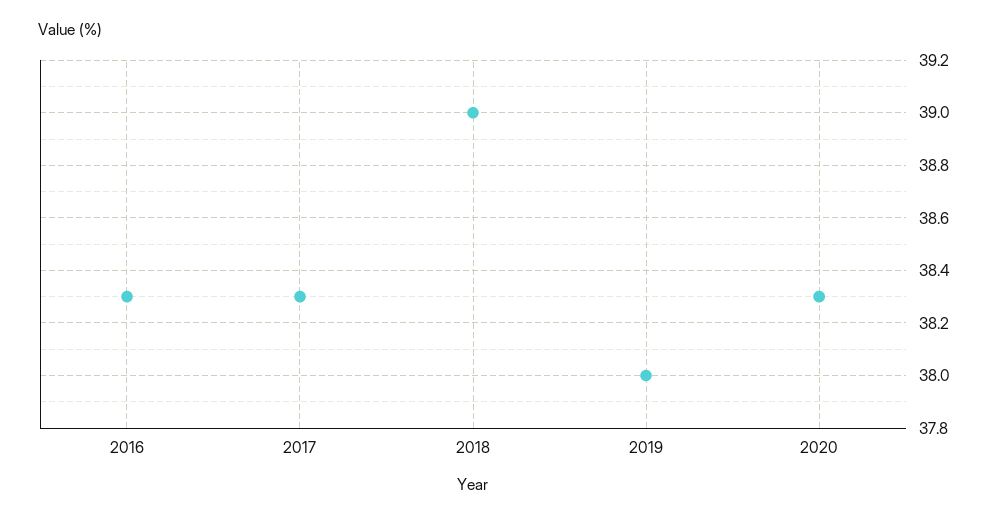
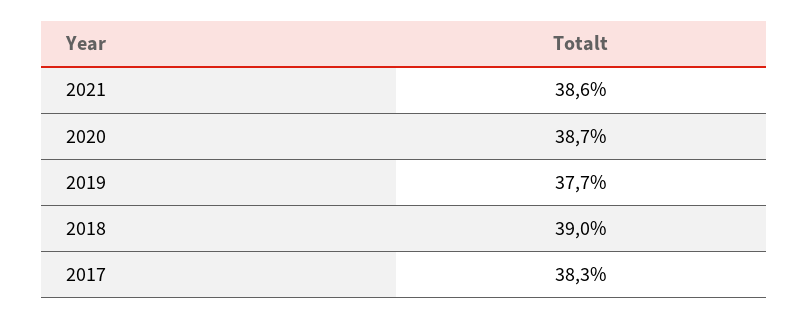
2016: 38.3 -> none
2019: 38 -> 37.7
2020: 38.3 -> 38.7
2021: none -> 38.6

